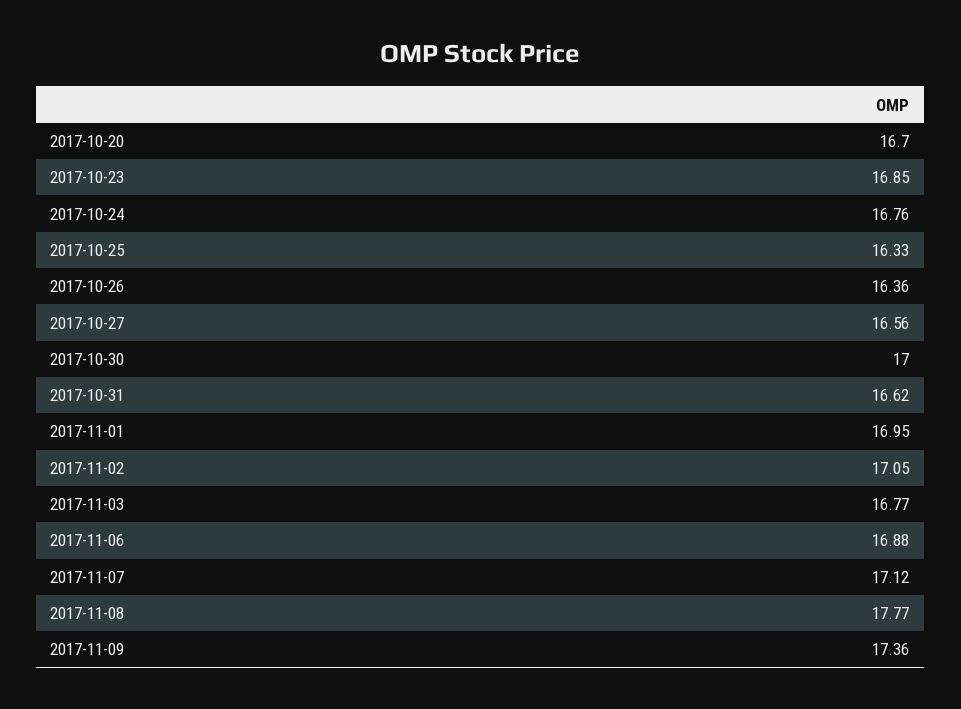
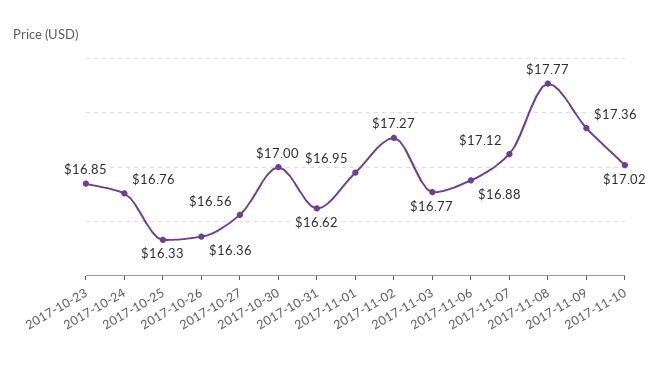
2017-10-20: 16.7 -> none
2017-11-02: 17.05 -> 17.27
2017-11-10: none -> 17.02

